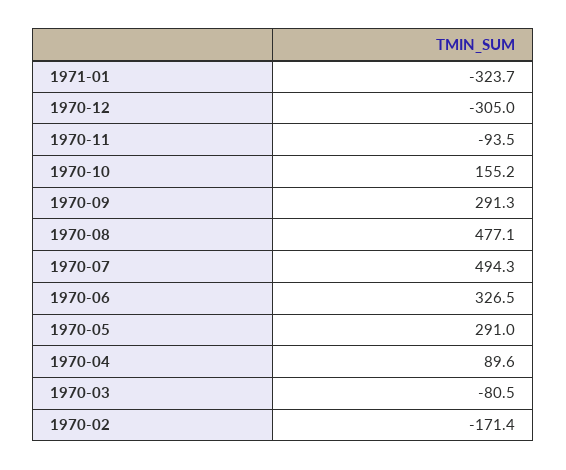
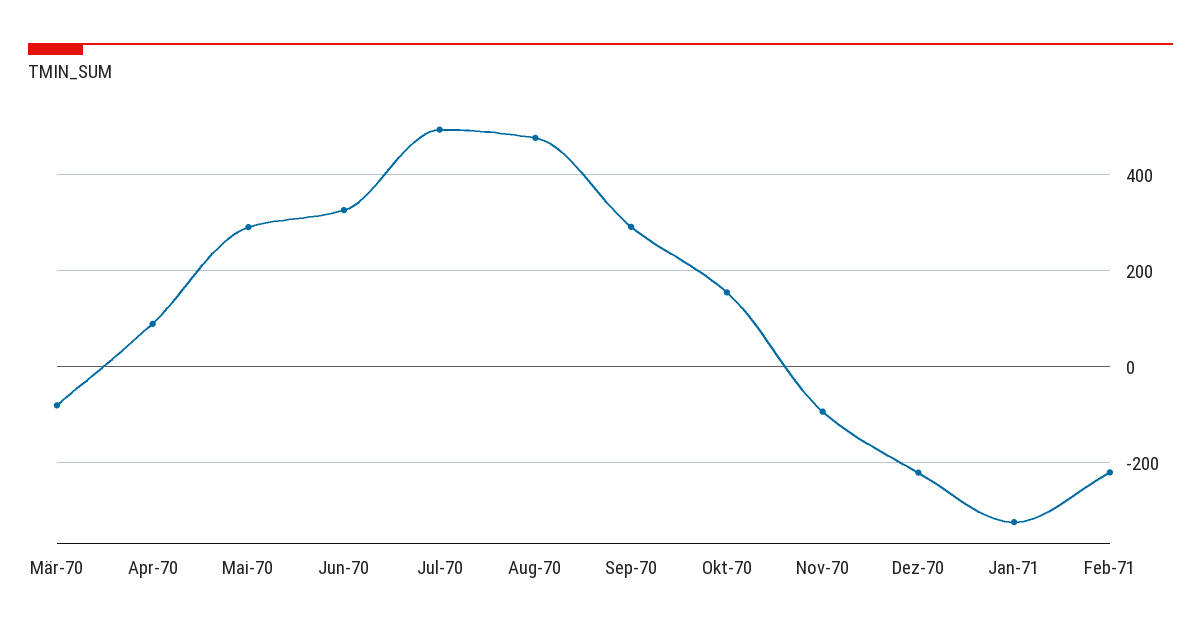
1970-12: -305 -> -220
1970-02: -171.4 -> none
Feb-71: none -> -220

